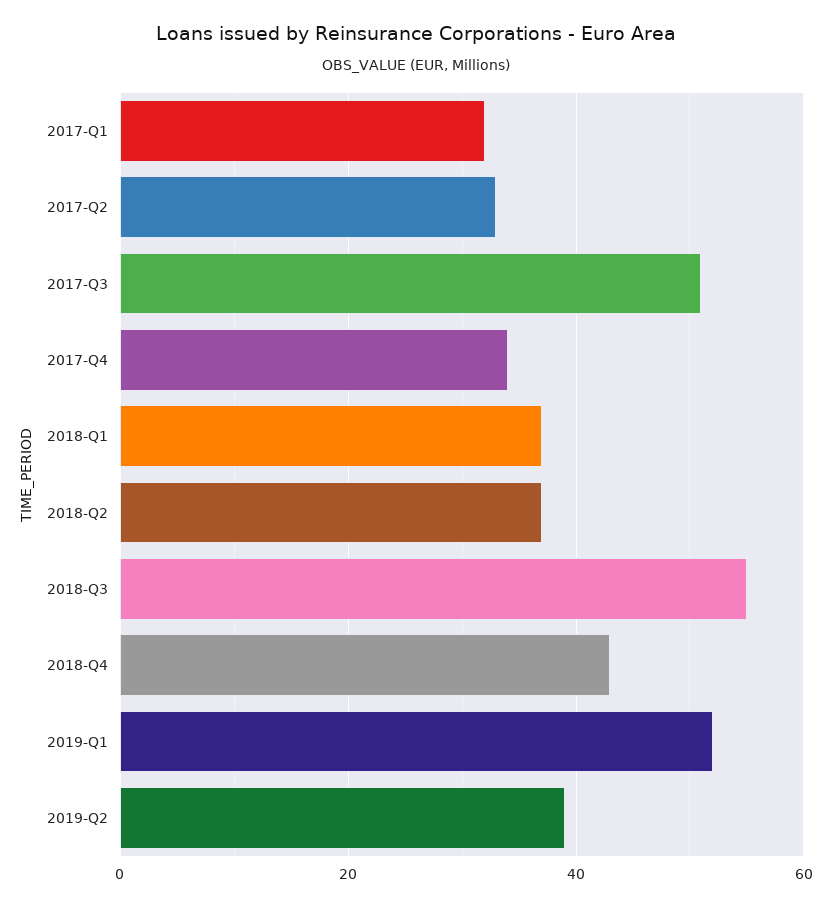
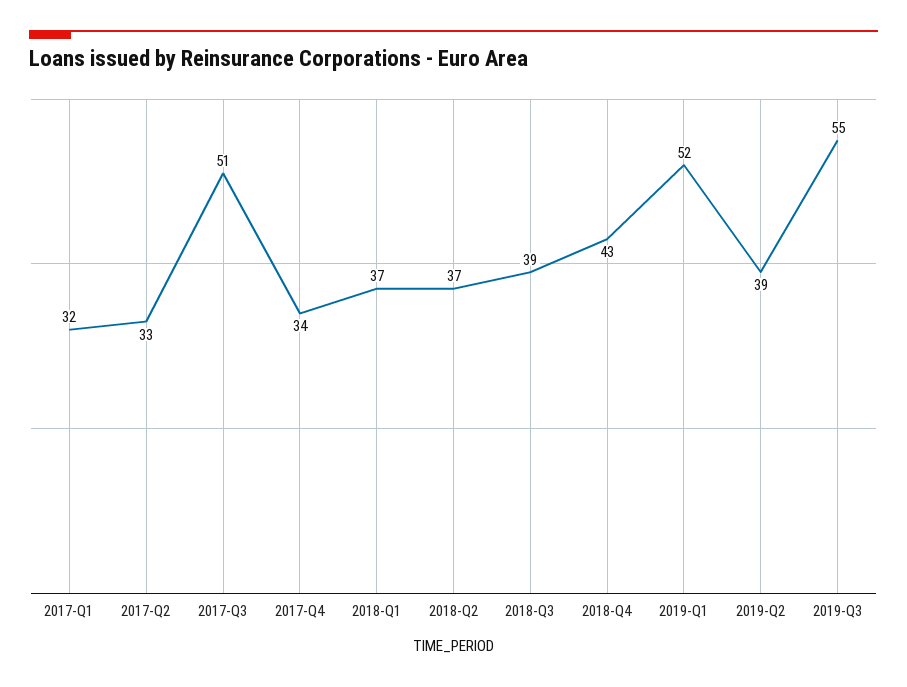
2018-Q3: 55 -> 39
2019-Q3: none -> 55

